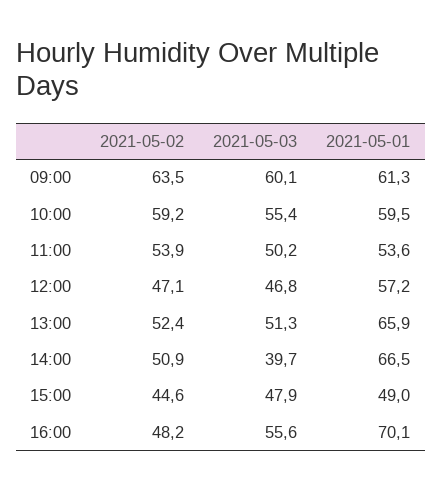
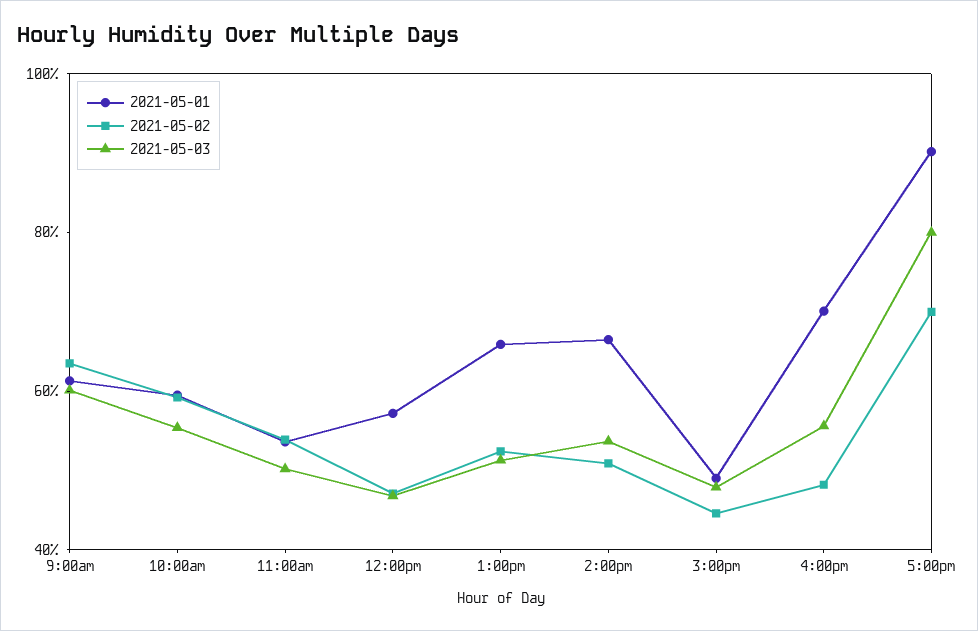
2021-05-03, 14:00: 39.7 -> 55
2021-05-01, 5:00pm: none -> 90
2021-05-02, 5:00pm: none -> 70
2021-05-03, 5:00pm: none -> 80

